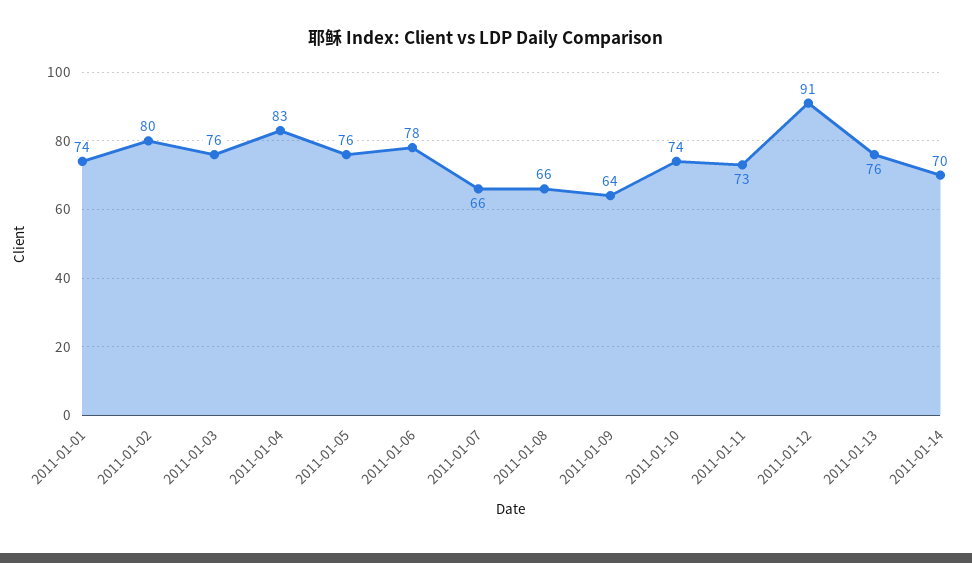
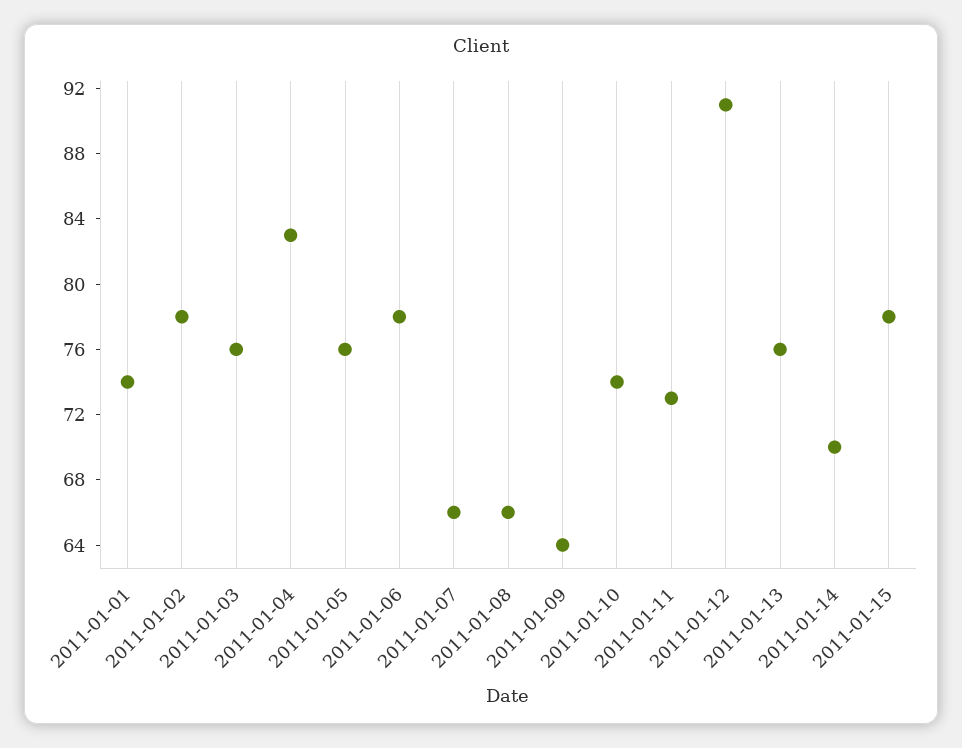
2011-01-02: 80 -> 78
2011-01-15: none -> 78

